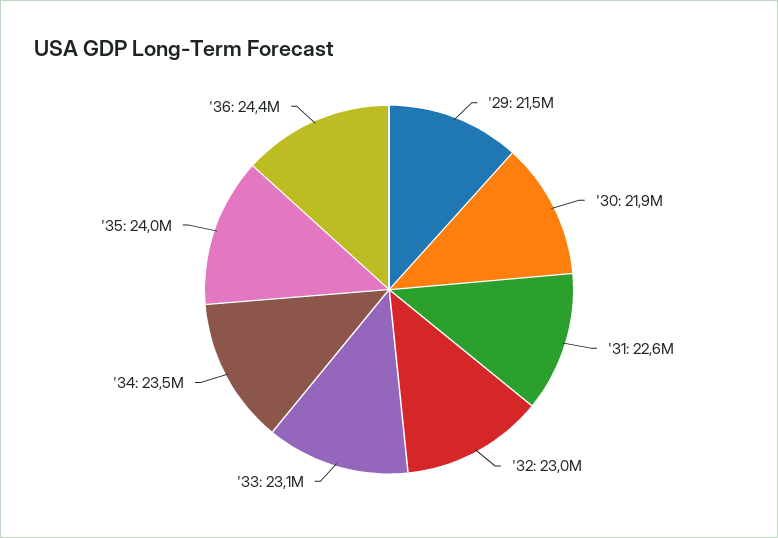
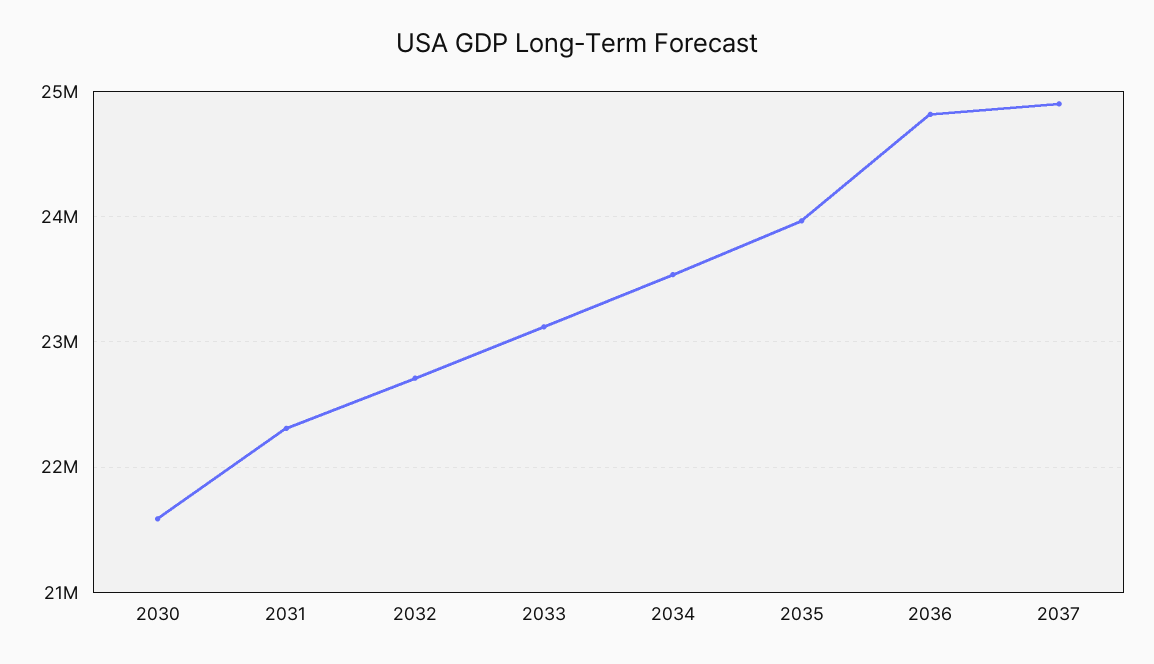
'29: 21500000 -> none
'30: 21900000 -> 21600000
'31: 22600000 -> 22300000
'32: 23000000 -> 22700000
'36: 24400000 -> 24800000
2037: none -> 24900000

